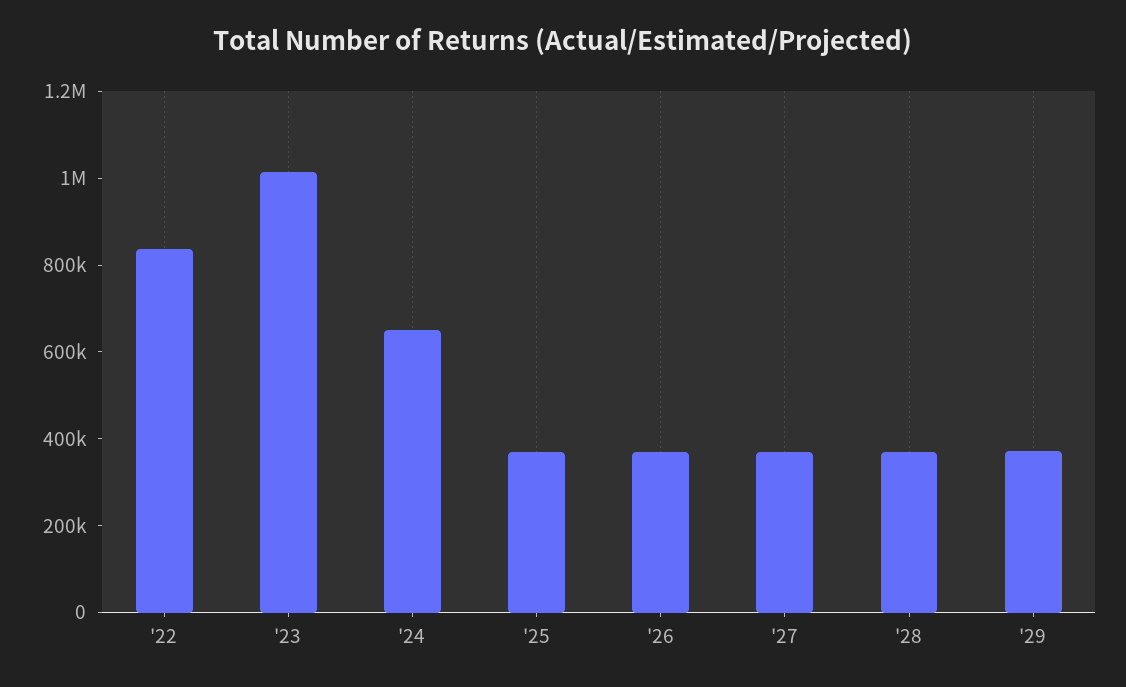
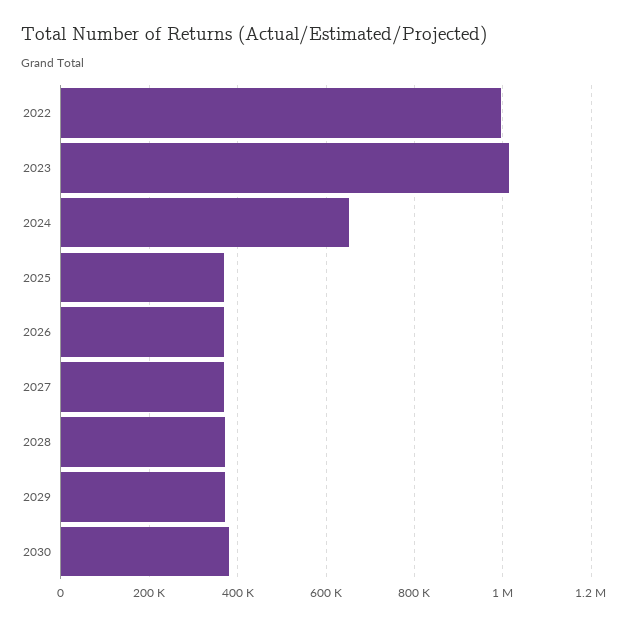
'22: 850000 -> 1000000
2030: none -> 380000

